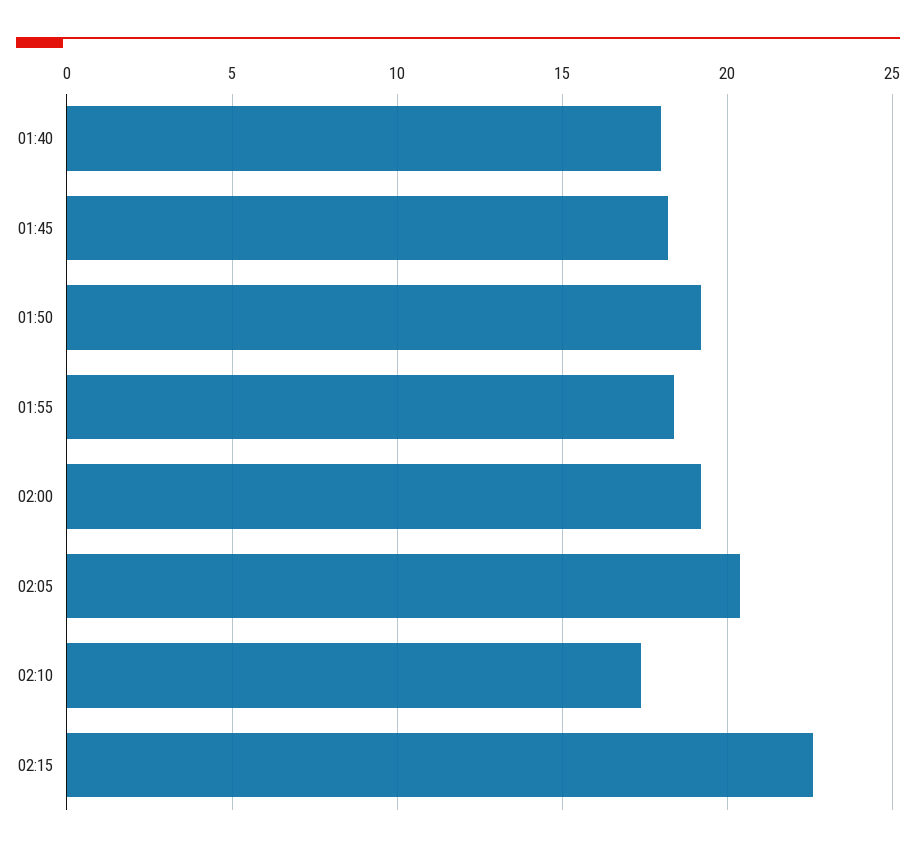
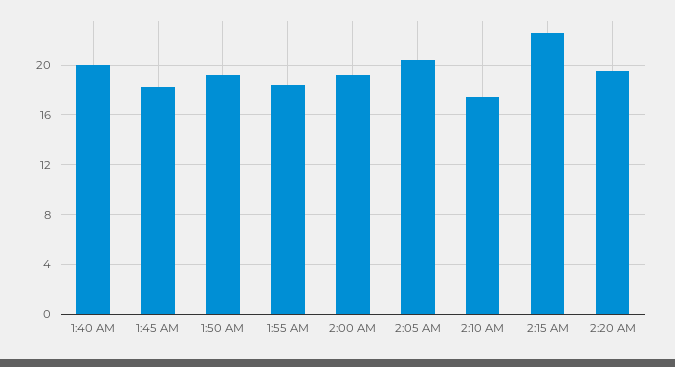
01:40: 18 -> 20
2:20 AM: none -> 19.5

